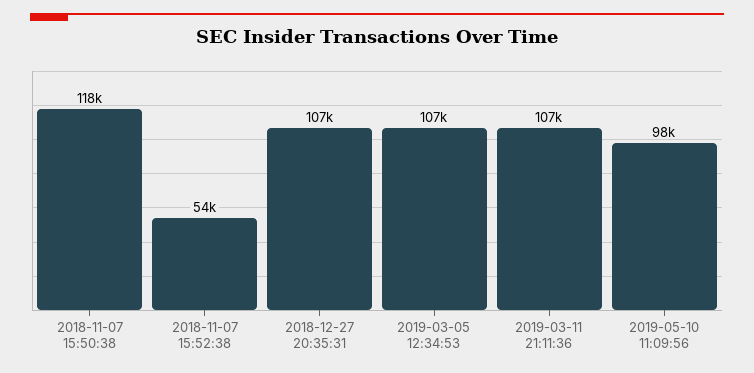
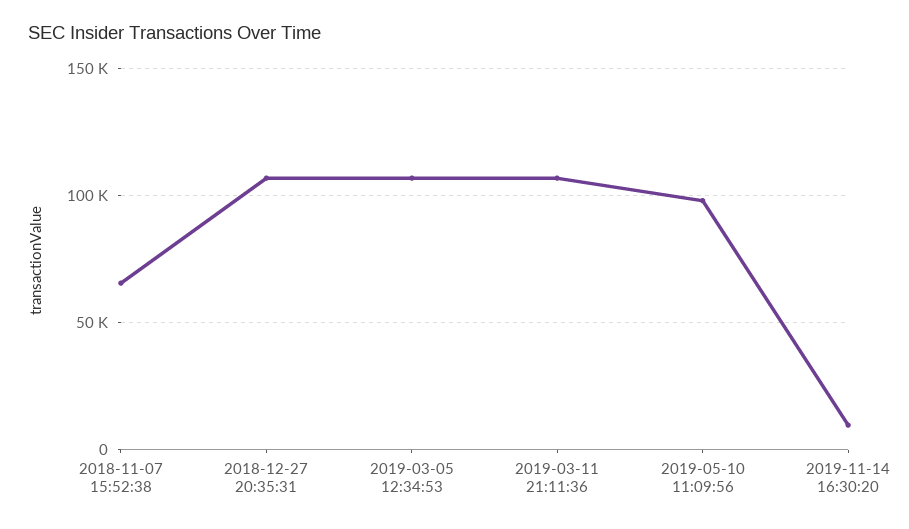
2018-11-07 15:50:38: 118000 -> none
2018-11-07 15:52:38: 54000 -> 65000
2019-11-14 16:30:20: none -> 10000

